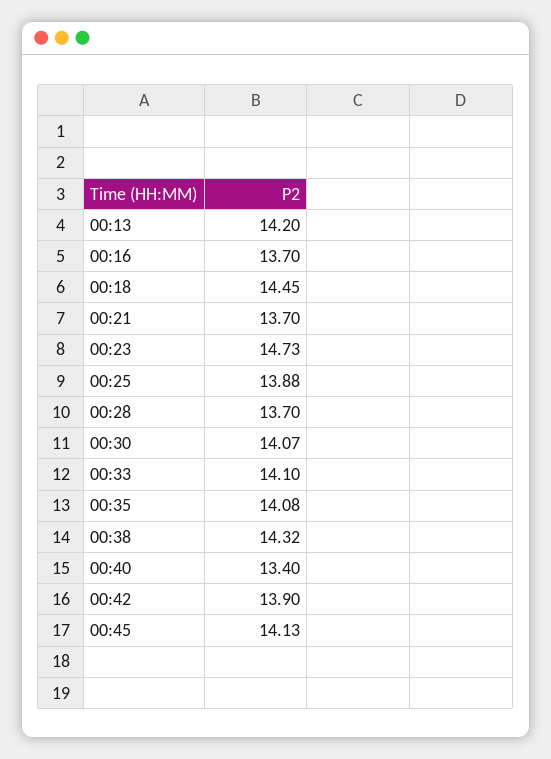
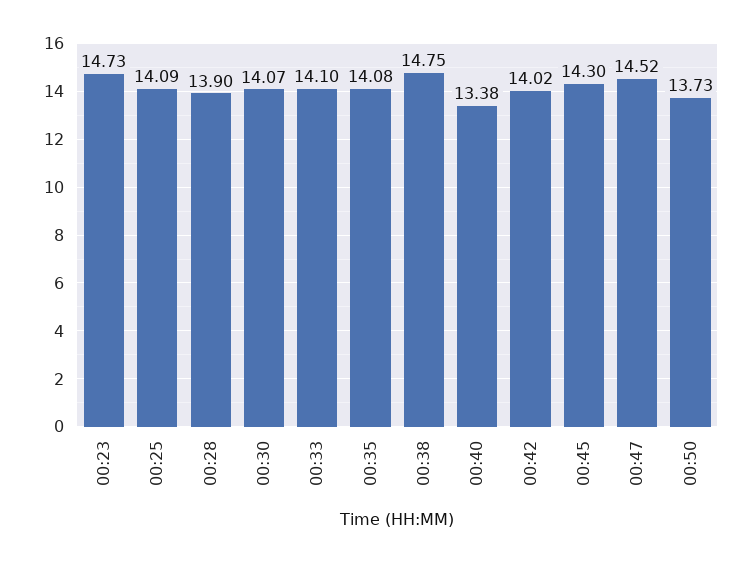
00:13: 14.2 -> none
00:16: 13.7 -> none
00:18: 14.45 -> none
00:21: 13.7 -> none
00:25: 13.88 -> 14.09
00:28: 13.7 -> 13.9
00:38: 14.32 -> 14.75
00:40: 13.4 -> 13.38
00:42: 13.9 -> 14.02
00:45: 14.13 -> 14.3
00:47: none -> 14.52
00:50: none -> 13.73

